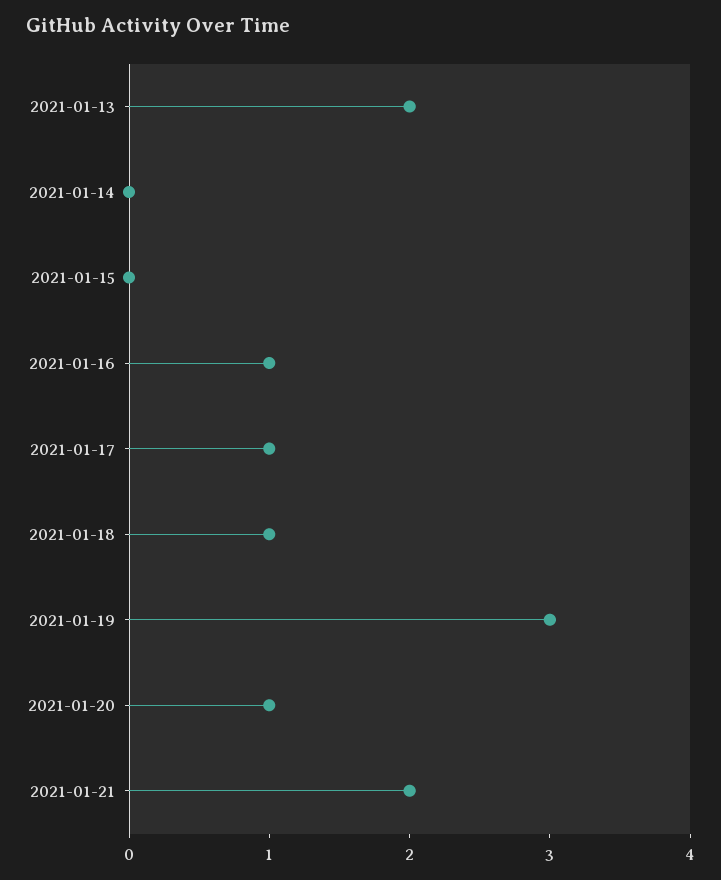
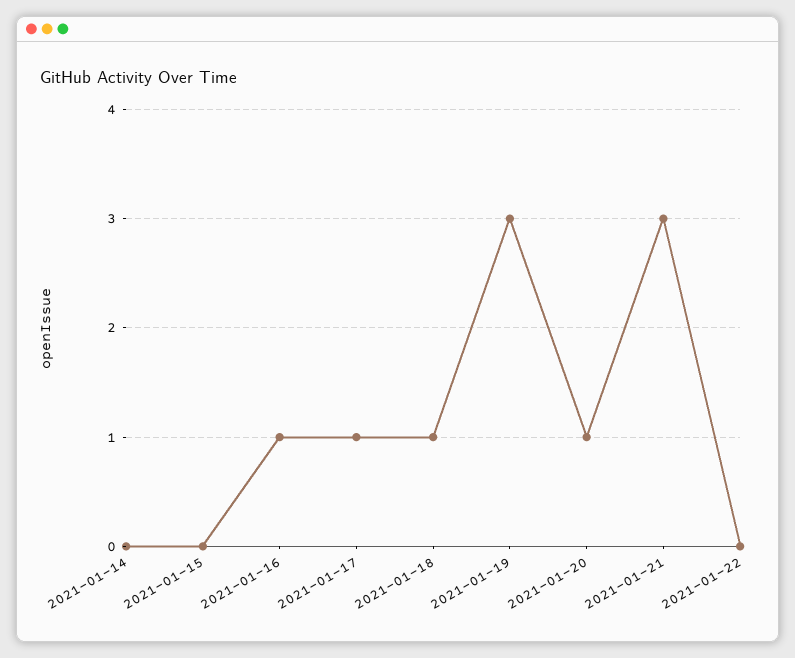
2021-01-13: 2 -> none
2021-01-21: 2 -> 3
2021-01-22: none -> 0

